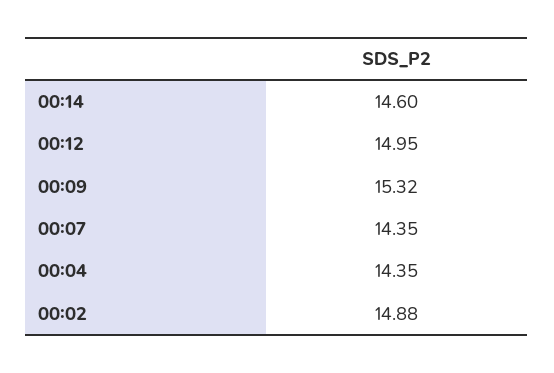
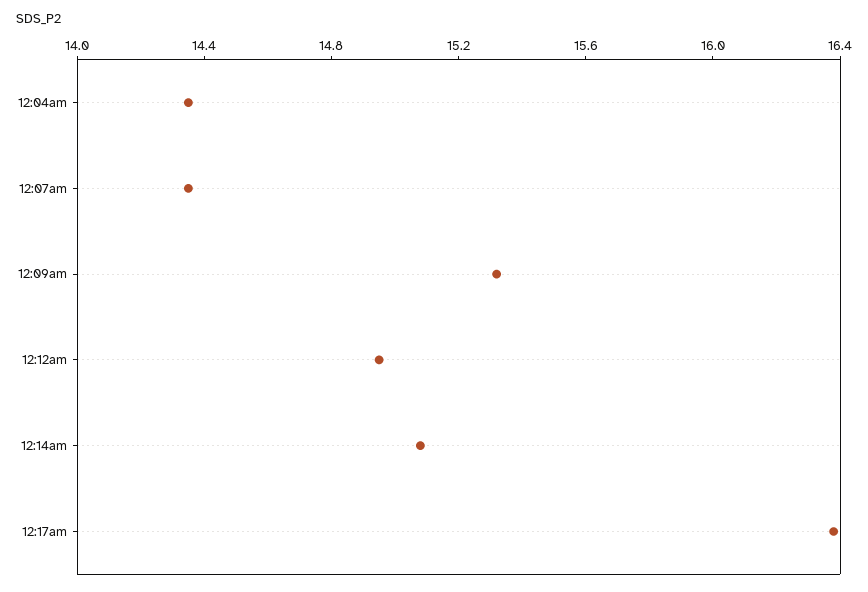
00:14: 14.6 -> 15.1
00:02: 14.88 -> none
12:17am: none -> 16.4

